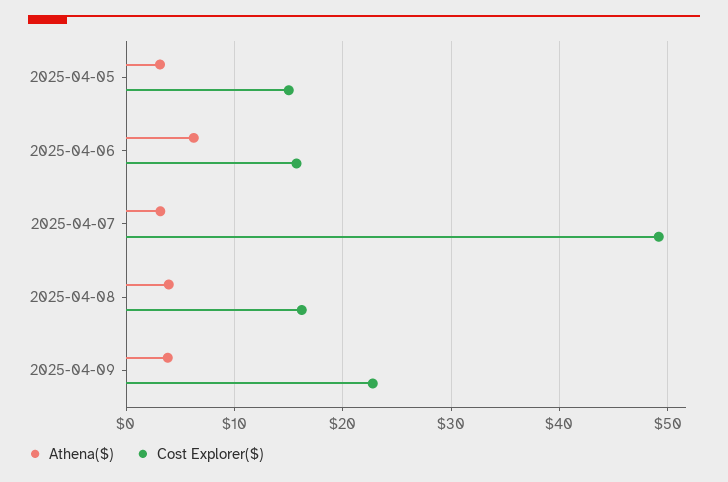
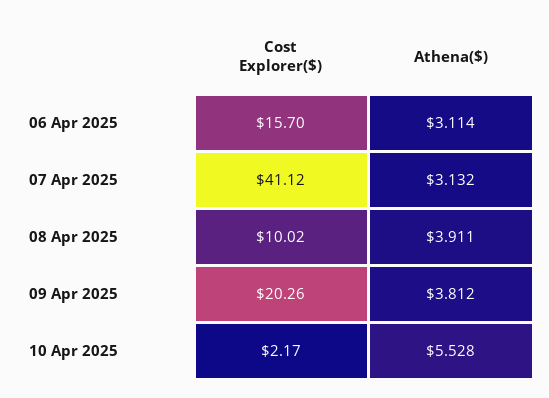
Athena($), 2025-04-05: 3 -> none
Cost Explorer($), 2025-04-05: 15 -> none
Athena($), 2025-04-06: 6 -> 3.114
Cost Explorer($), 2025-04-07: 49 -> 41.12
Cost Explorer($), 2025-04-08: 16 -> 10.02
Cost Explorer($), 2025-04-09: 23 -> 20.26
Cost Explorer($), 10 Apr 2025: none -> 2.17
Athena($), 10 Apr 2025: none -> 5.528

